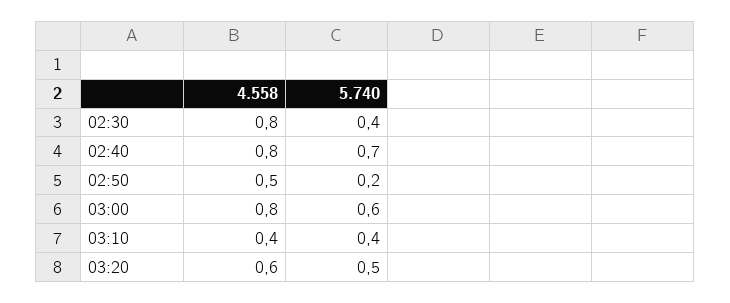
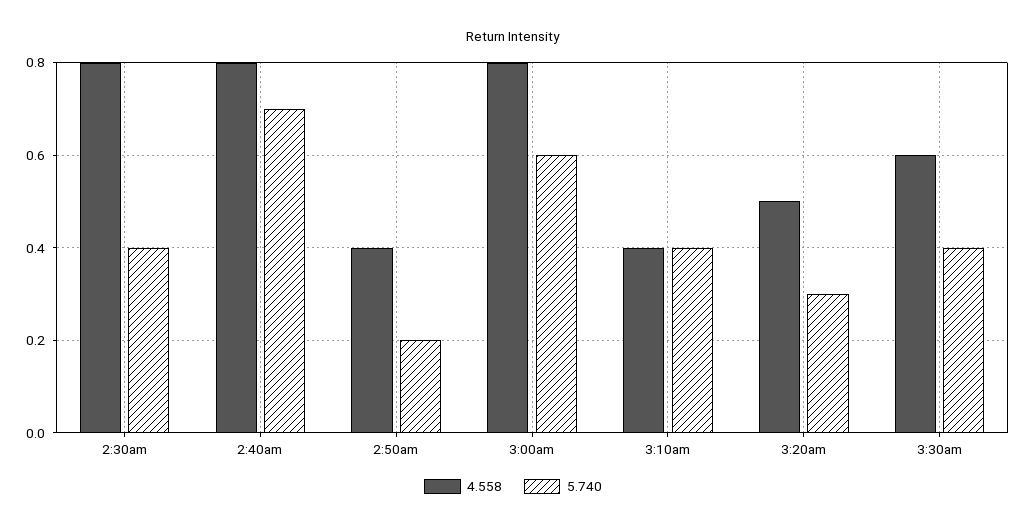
4.558, 02:50: 0.5 -> 0.4
4.558, 03:20: 0.6 -> 0.5
5.740, 03:20: 0.5 -> 0.3
4.558, 3:30am: none -> 0.6
5.740, 3:30am: none -> 0.4

